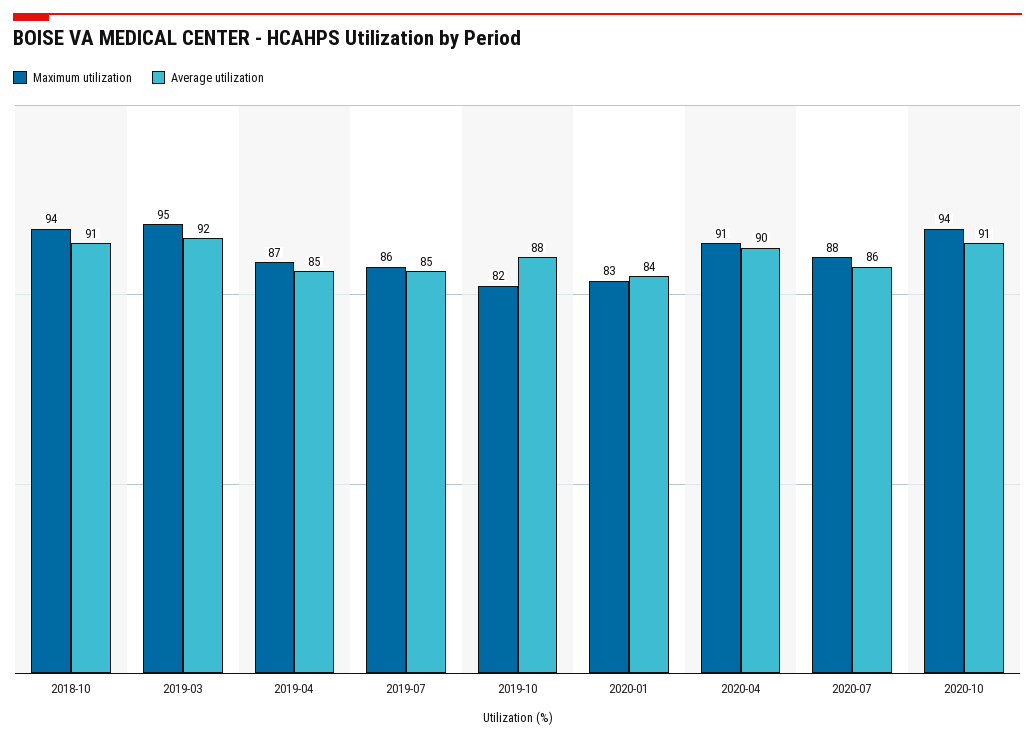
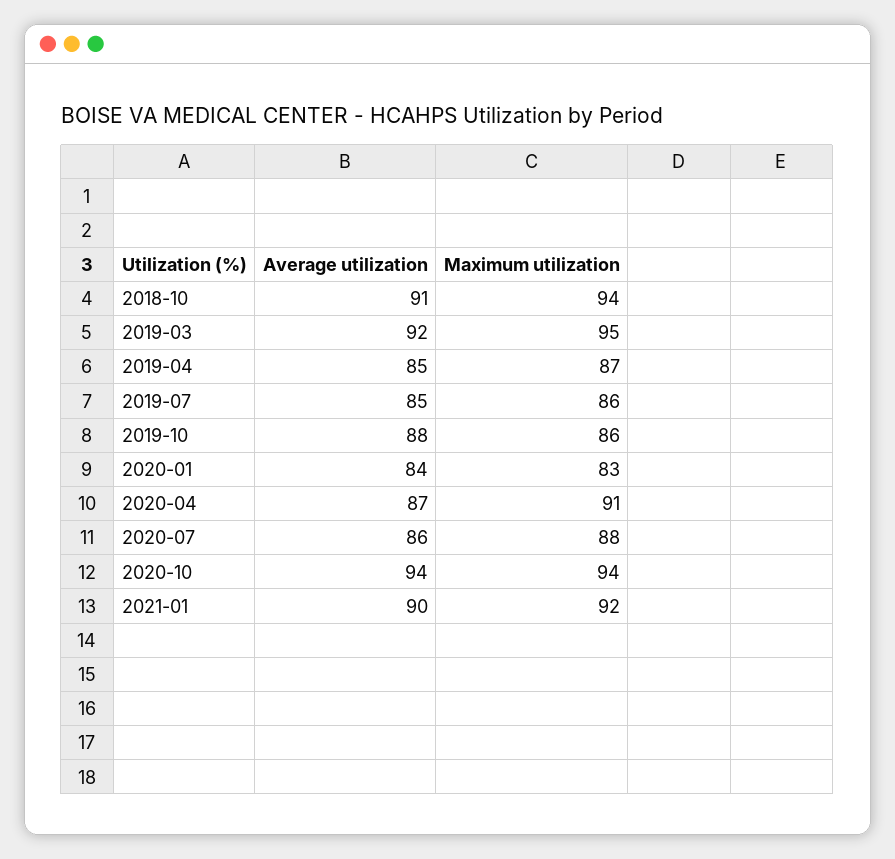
Maximum utilization, 2019-10: 82 -> 86
Average utilization, 2020-04: 90 -> 87
Average utilization, 2020-10: 91 -> 94
Average utilization, 2021-01: none -> 90
Maximum utilization, 2021-01: none -> 92

